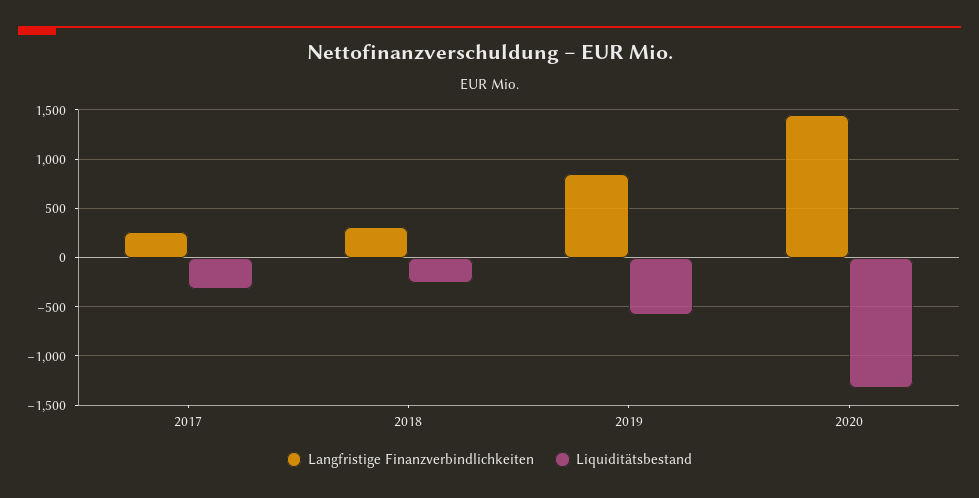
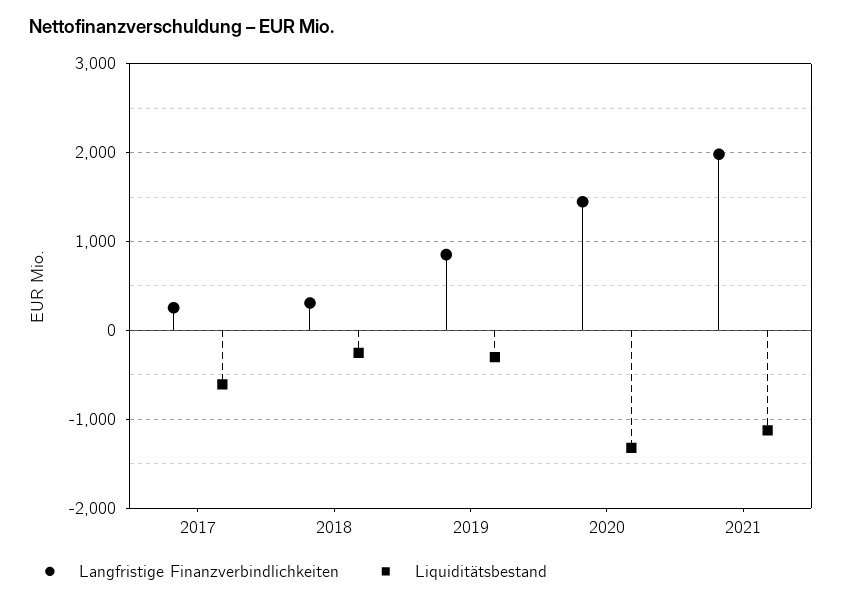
Liquiditätsbestand, 2017: -300 -> -600
Liquiditätsbestand, 2019: -600 -> -300
Langfristige Finanzverbindlichkeiten, 2021: none -> 2000
Liquiditätsbestand, 2021: none -> -1100

